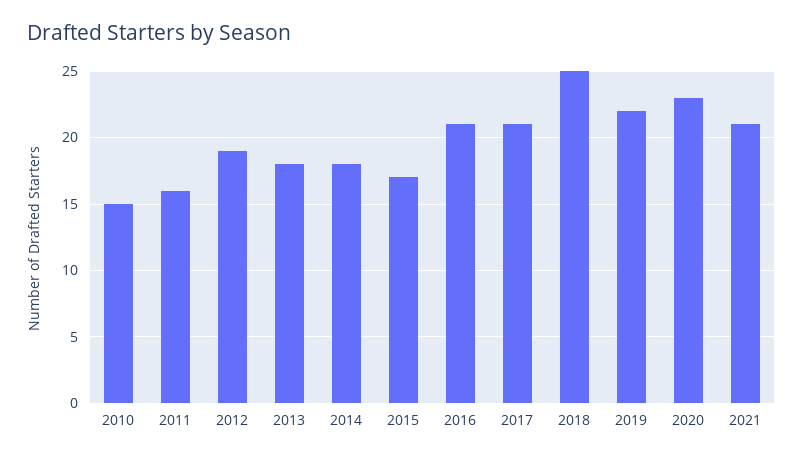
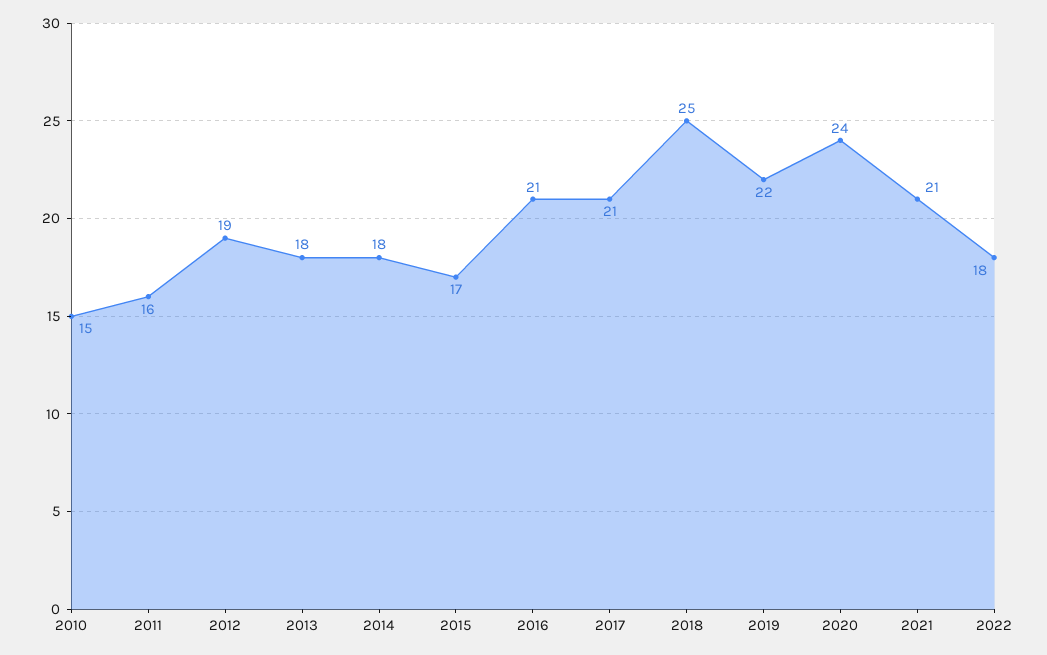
2020: 23 -> 24
2022: none -> 18

